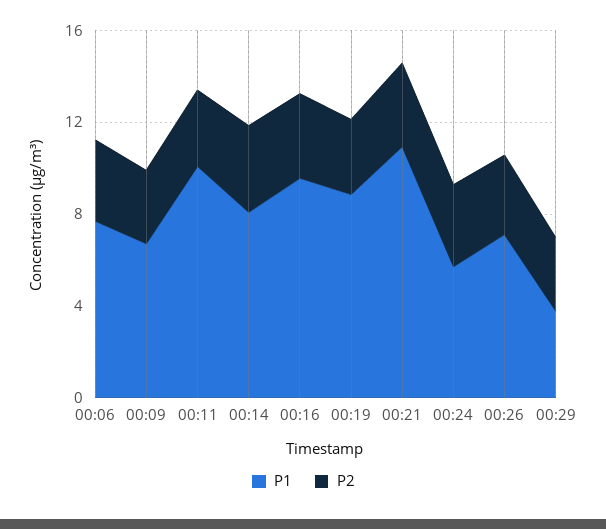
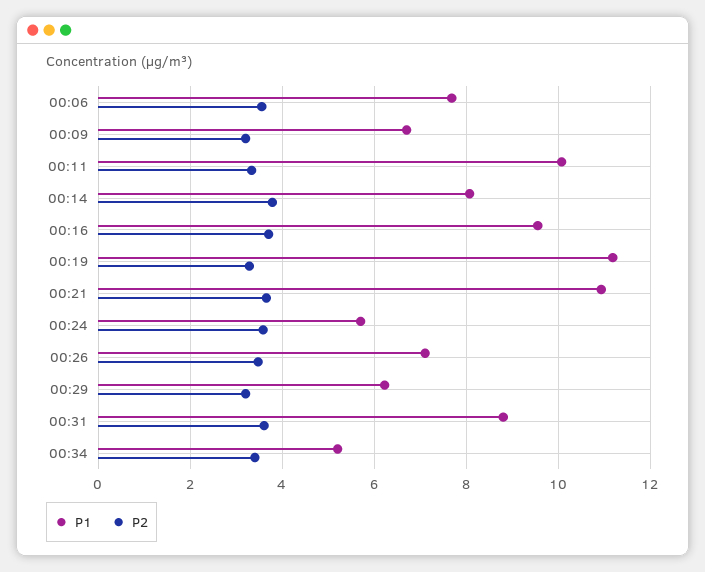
P1, 00:19: 9 -> 11.2
P1, 00:29: 4 -> 6.2
P1, 00:31: none -> 8.8
P2, 00:31: none -> 3.6
P1, 00:34: none -> 5.2
P2, 00:34: none -> 3.4

